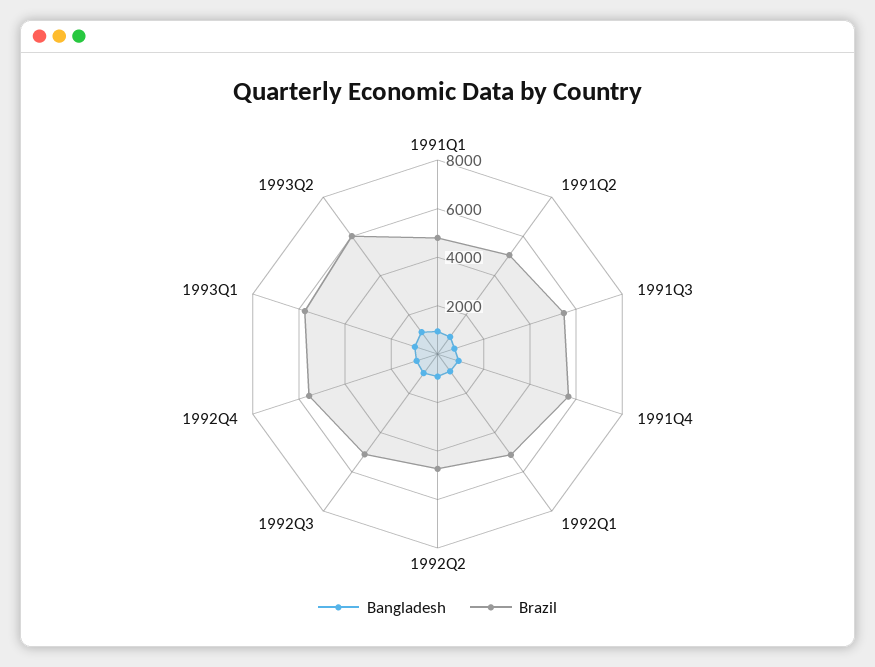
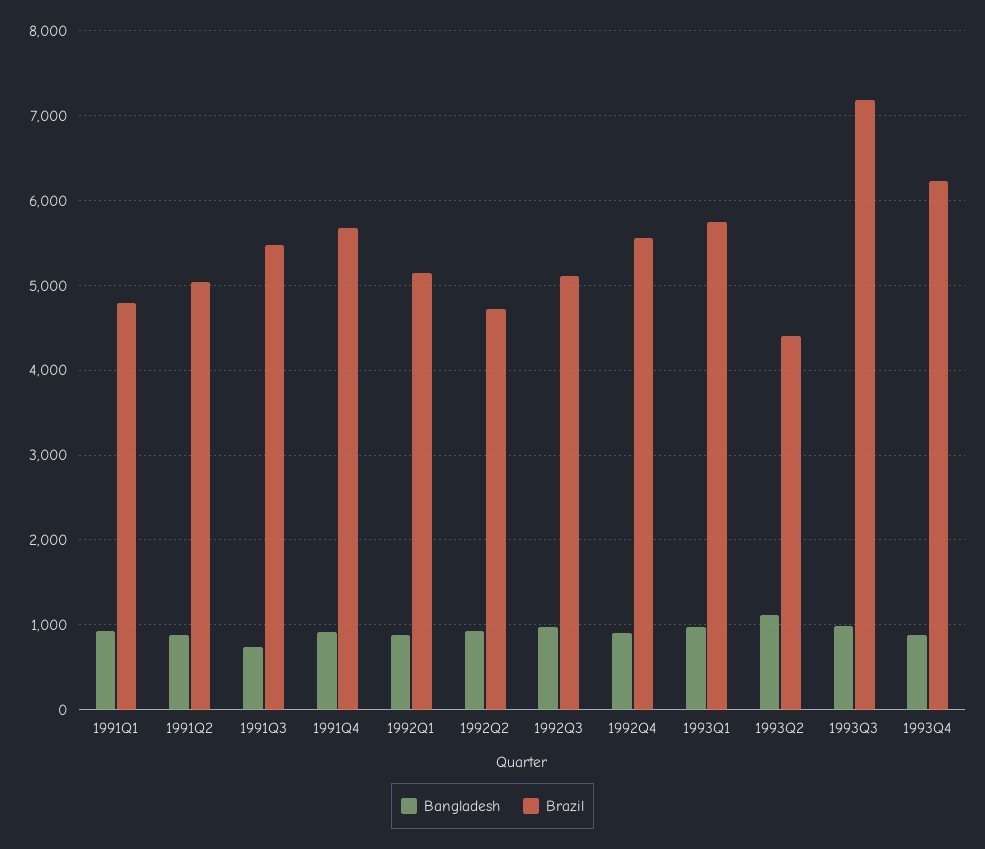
Brazil, 1993Q2: 6000 -> 4400
Bangladesh, 1993Q3: none -> 1000
Brazil, 1993Q3: none -> 7200
Bangladesh, 1993Q4: none -> 900
Brazil, 1993Q4: none -> 6200

